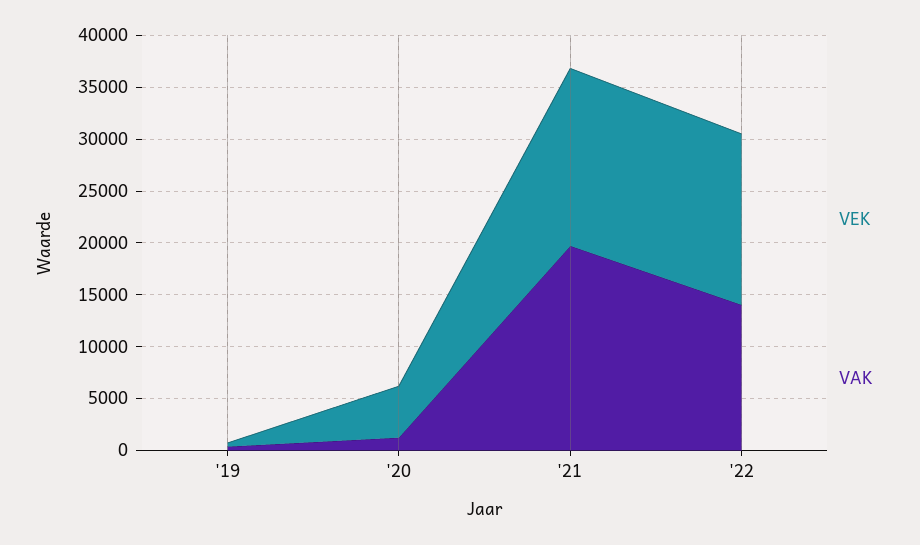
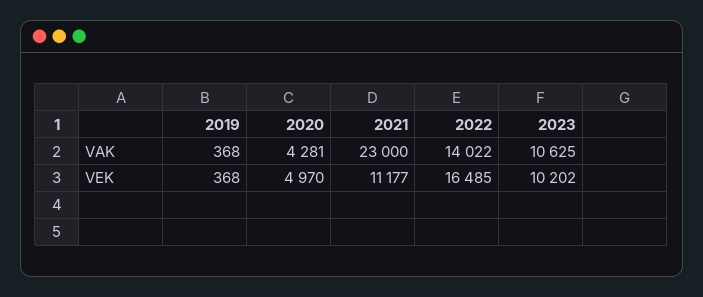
VAK, '20: 1000 -> 4281
VEK, '21: 17000 -> 11177
VAK, '21: 20000 -> 23000
VAK, 2023: none -> 10625
VEK, 2023: none -> 10202

